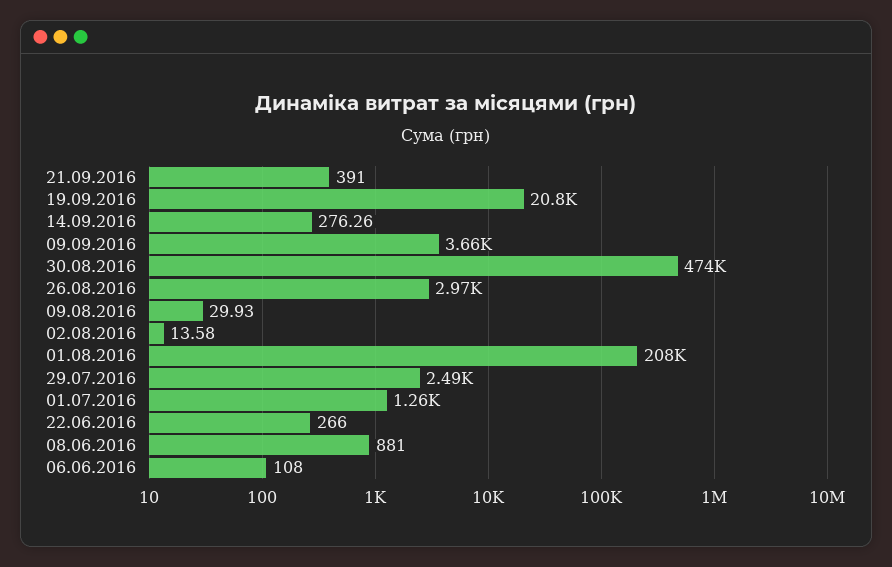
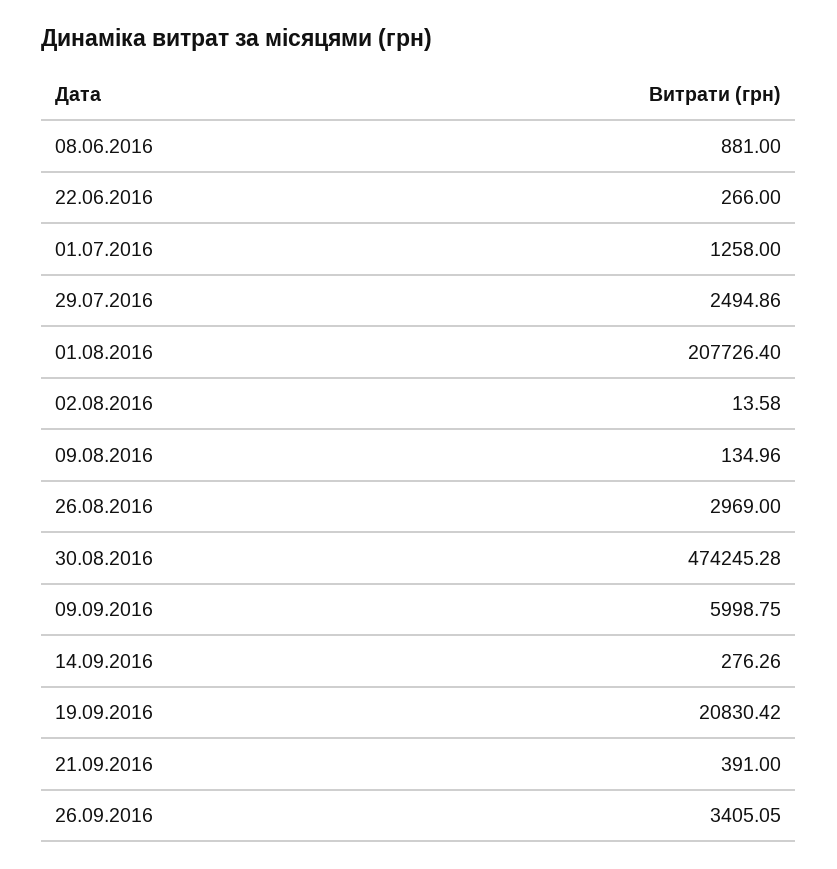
09.09.2016: 3660 -> 5998.75
09.08.2016: 29.93 -> 134.96
06.06.2016: 108 -> none
26.09.2016: none -> 3405.05

